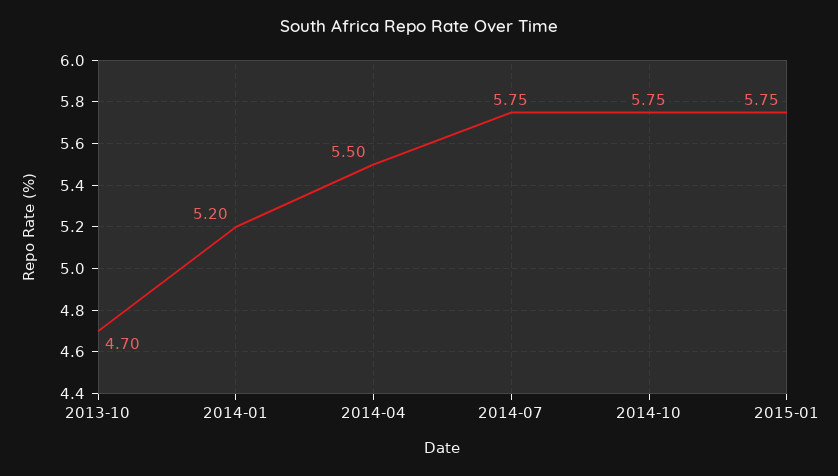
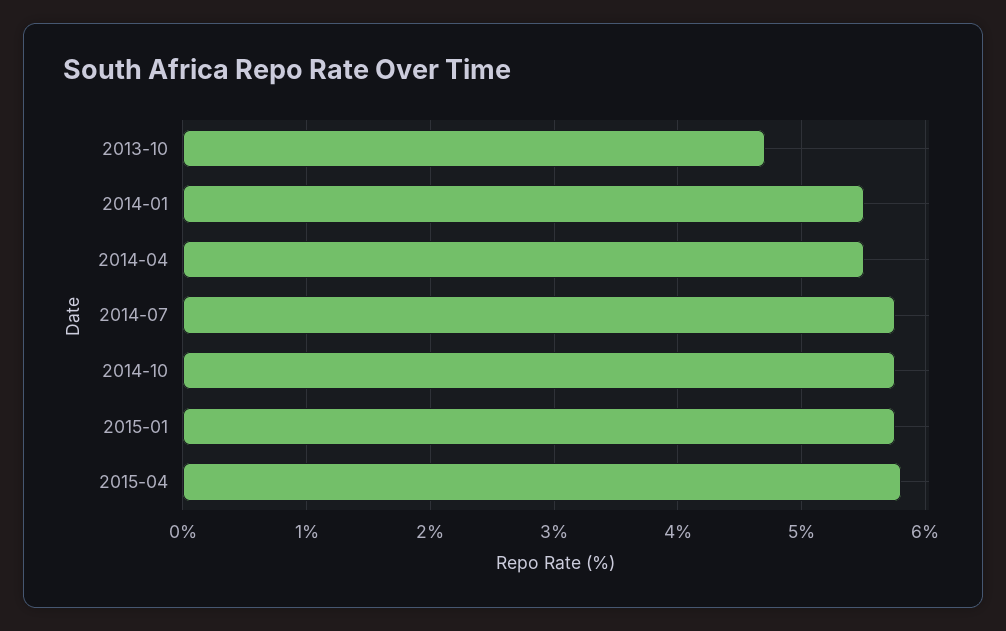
2014-01: 5.2 -> 5.5
2015-04: none -> 5.8

